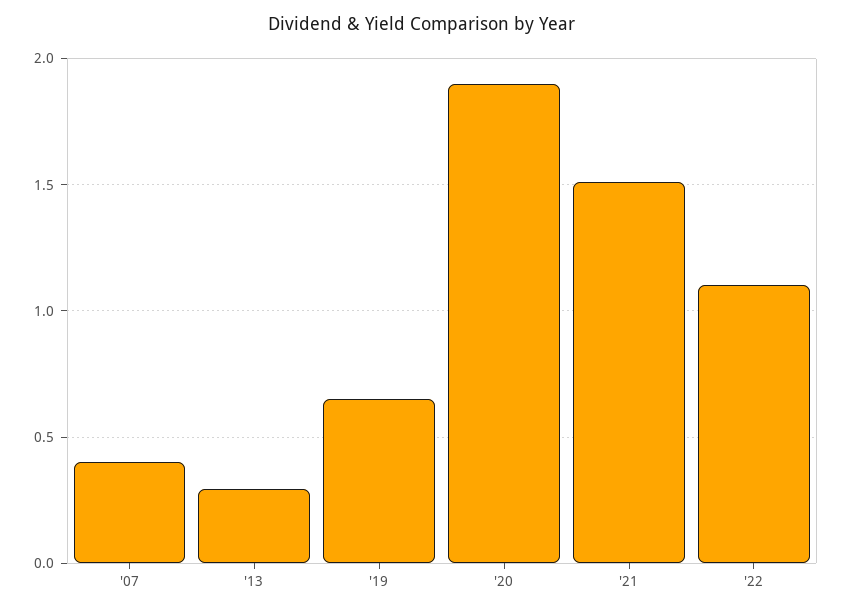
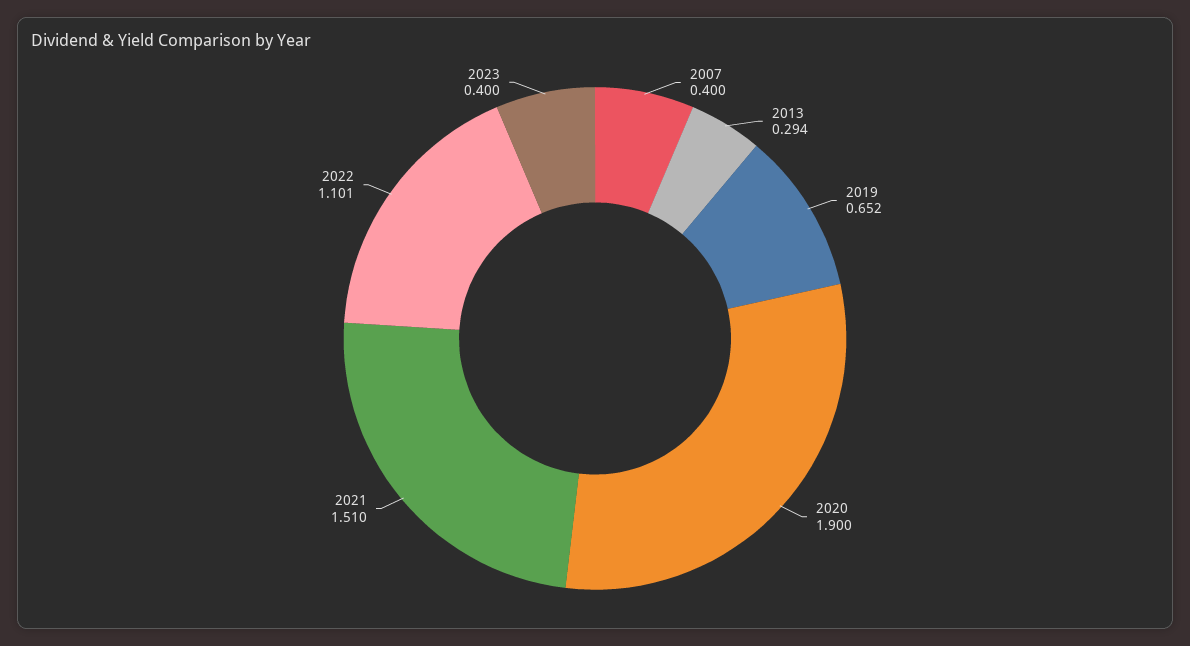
2023: none -> 0.4

